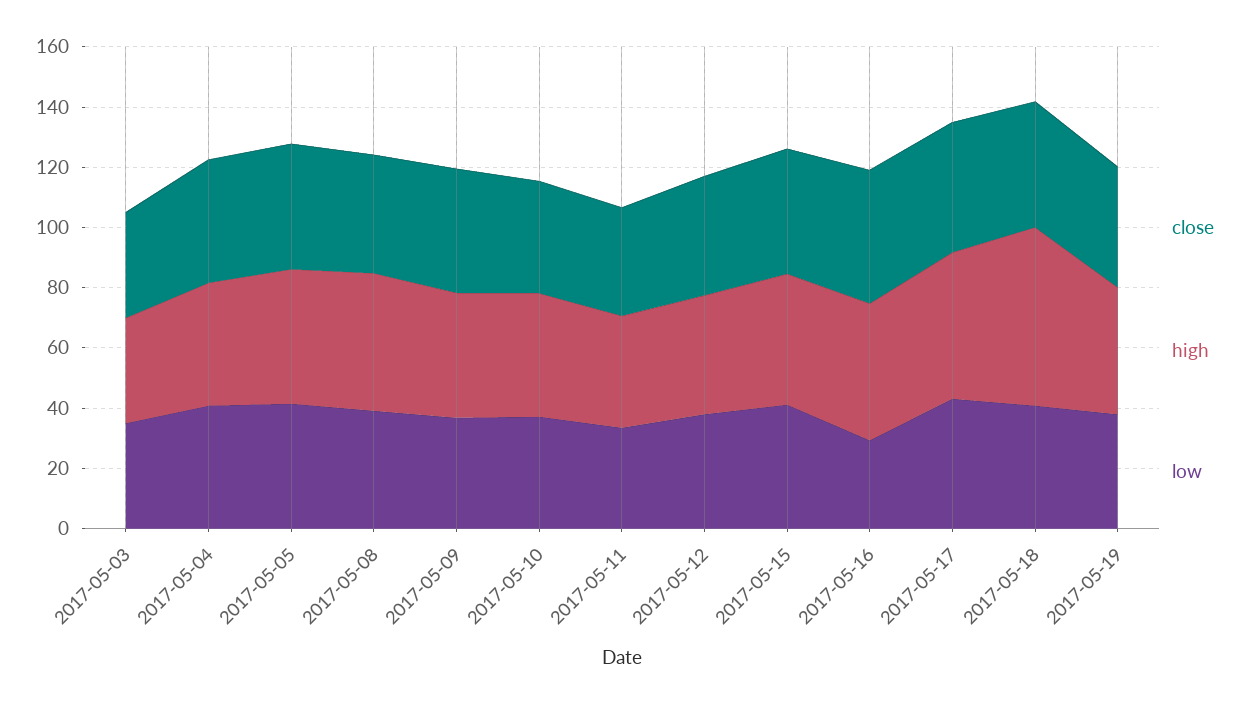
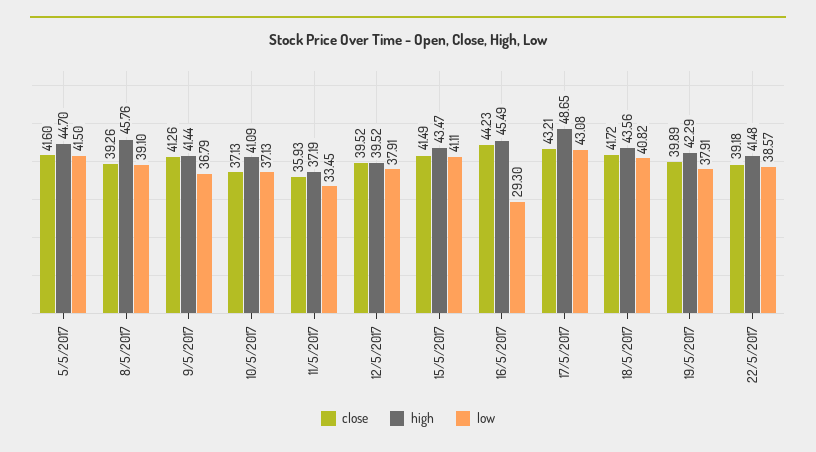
close, 2017-05-03: 35 -> none
high, 2017-05-03: 35 -> none
low, 2017-05-03: 35 -> none
close, 2017-05-04: 40 -> none
high, 2017-05-04: 40 -> none
low, 2017-05-04: 40 -> none
high, 2017-05-18: 60 -> 43.56
close, 22/5/2017: none -> 39.18
high, 22/5/2017: none -> 41.48
low, 22/5/2017: none -> 38.57

